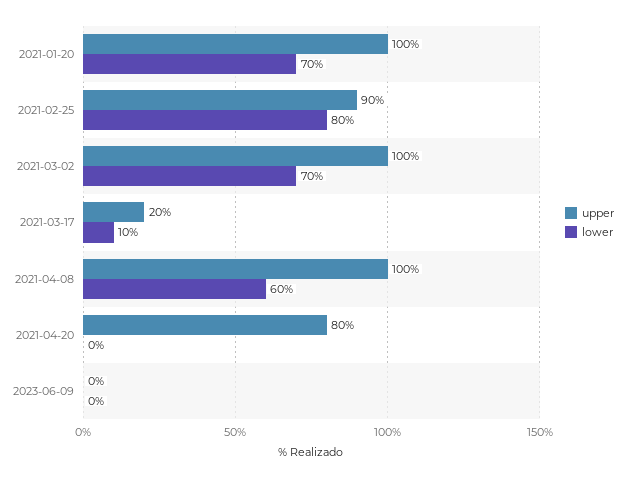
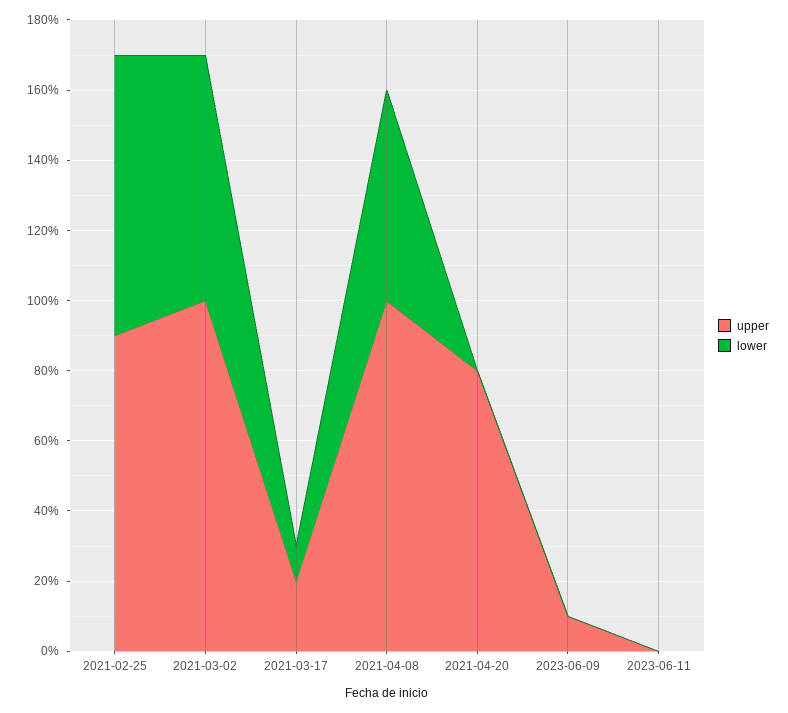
upper, 2021-01-20: 100 -> none
lower, 2021-01-20: 70 -> none
upper, 2023-06-09: 0 -> 10
upper, 2023-06-11: none -> 0
lower, 2023-06-11: none -> 0

